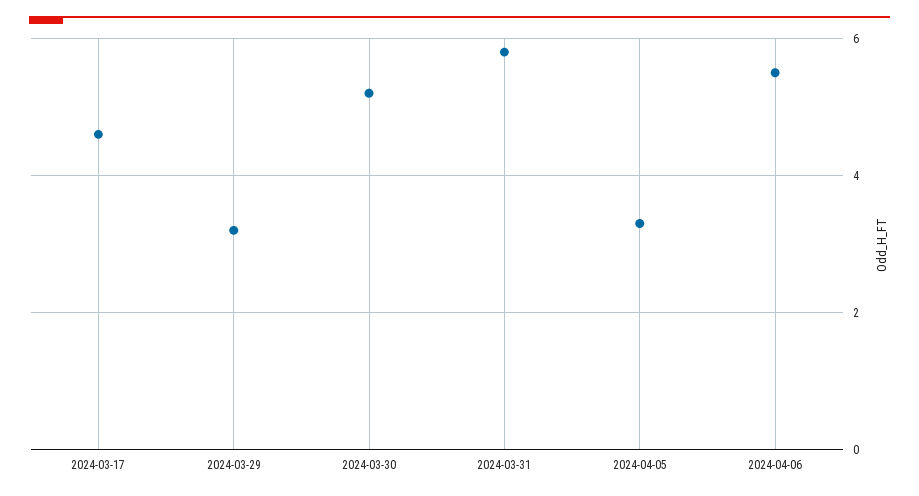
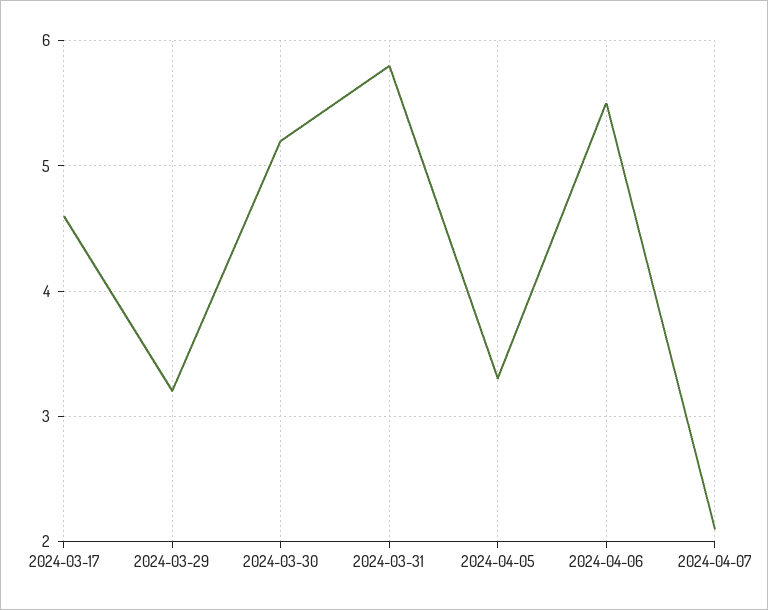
2024-04-07: none -> 2.1

